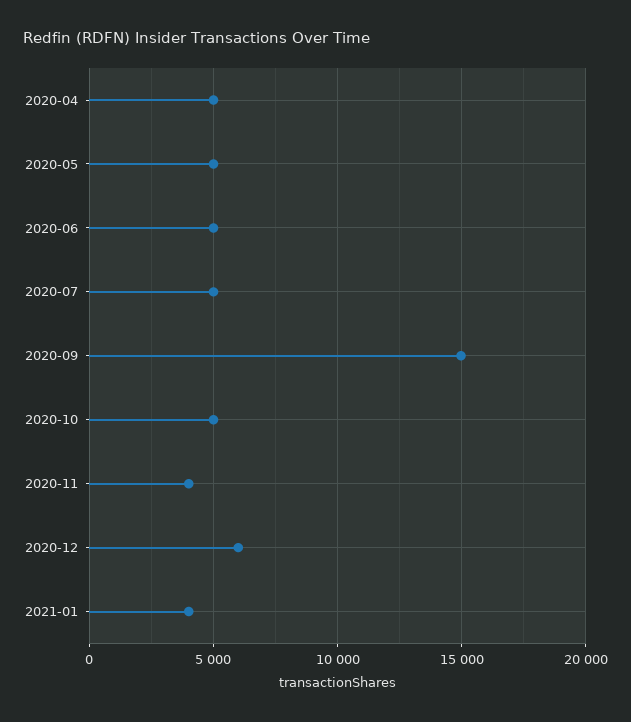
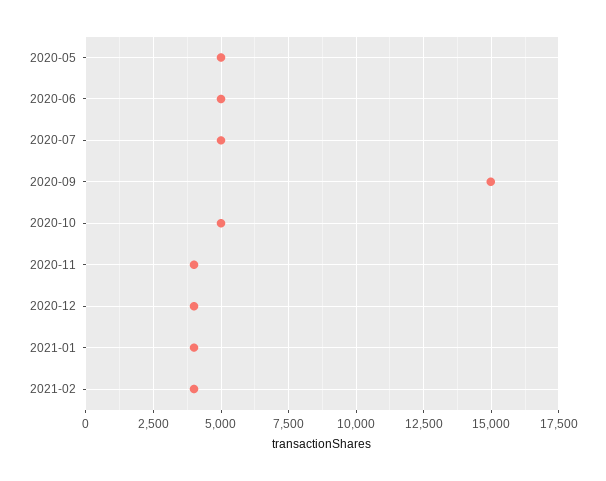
2020-04: 5000 -> none
2020-12: 6000 -> 4000
2021-02: none -> 4000

